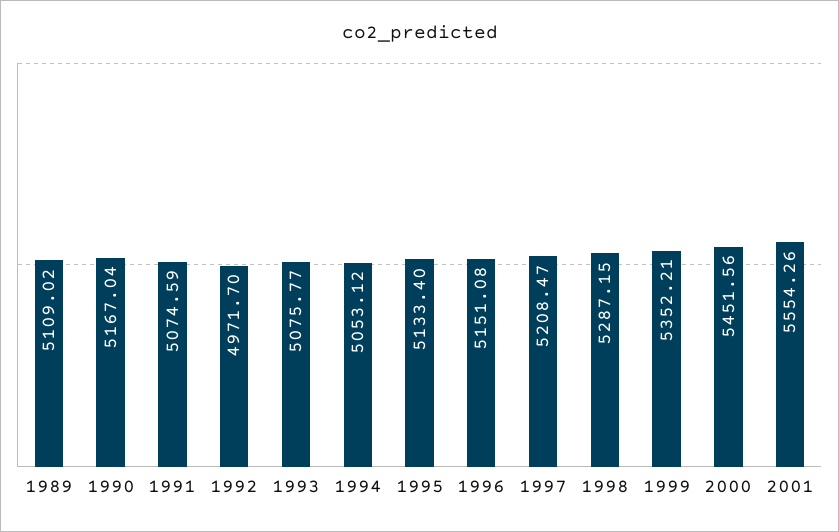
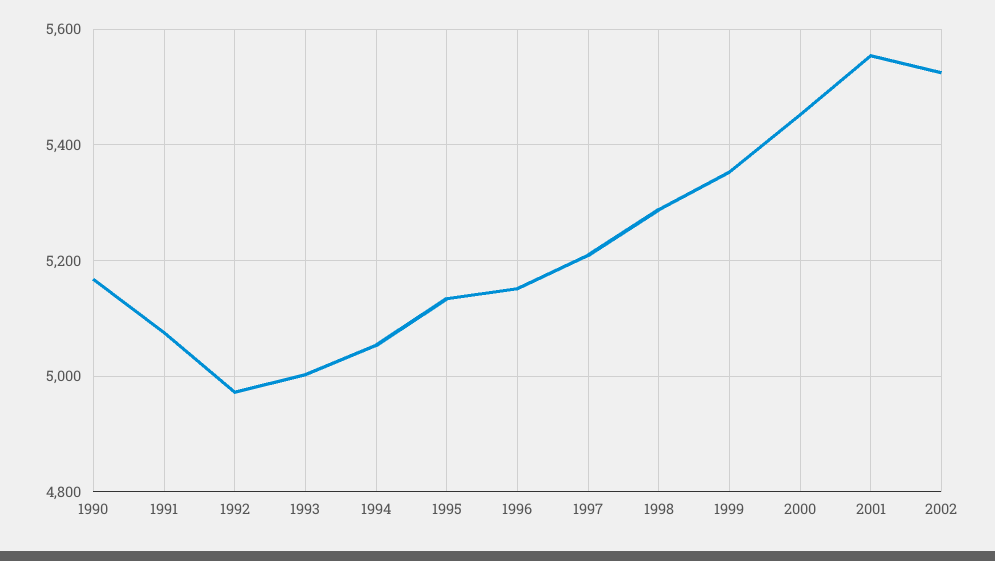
1989: 5109.02 -> none
1993: 5075.77 -> 5000
2002: none -> 5520

